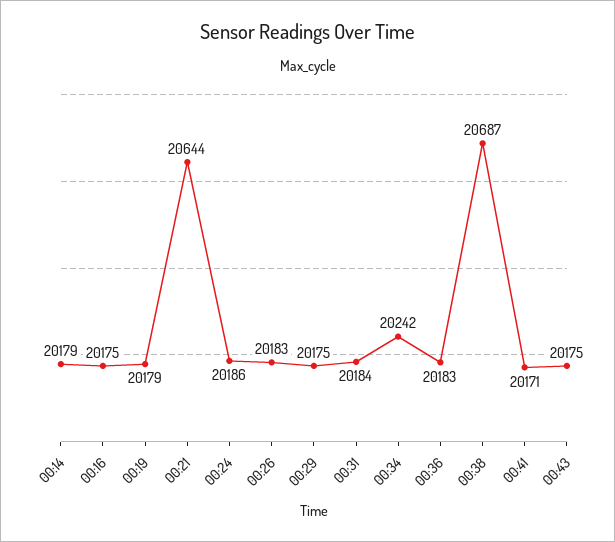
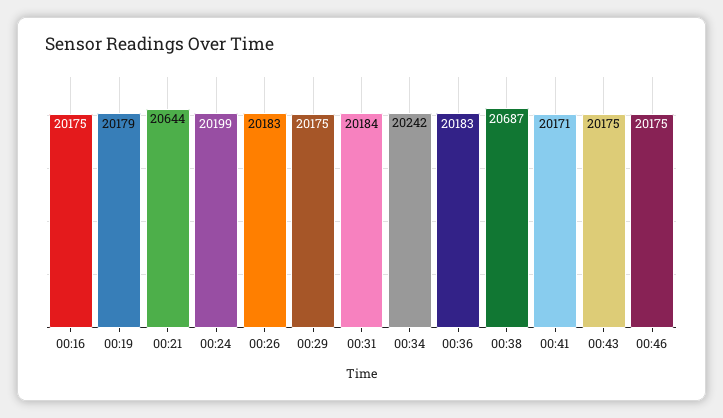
00:14: 20179 -> none
00:24: 20186 -> 20199
00:46: none -> 20175

